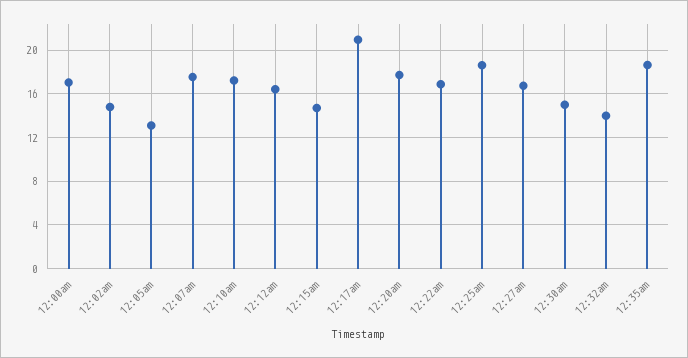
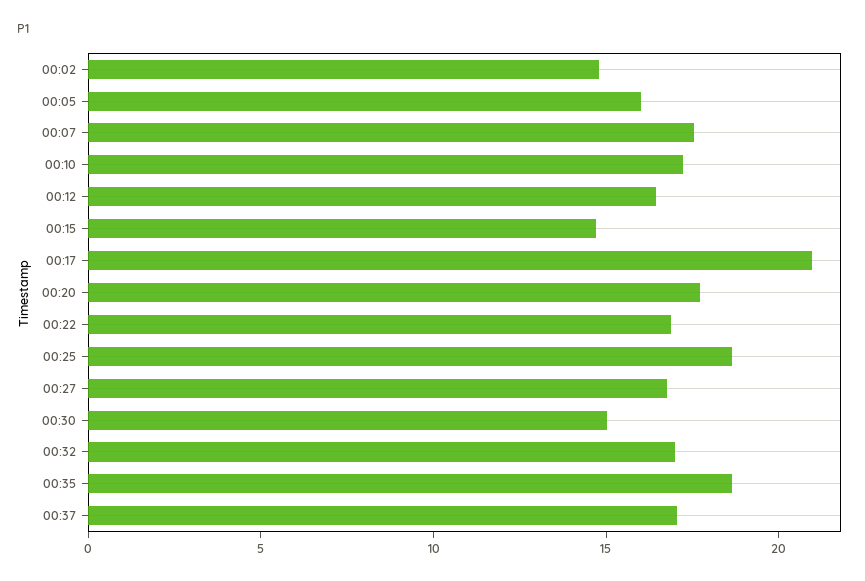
12:00am: 17 -> none
12:05am: 13 -> 16
12:32am: 14 -> 17
00:37: none -> 17

